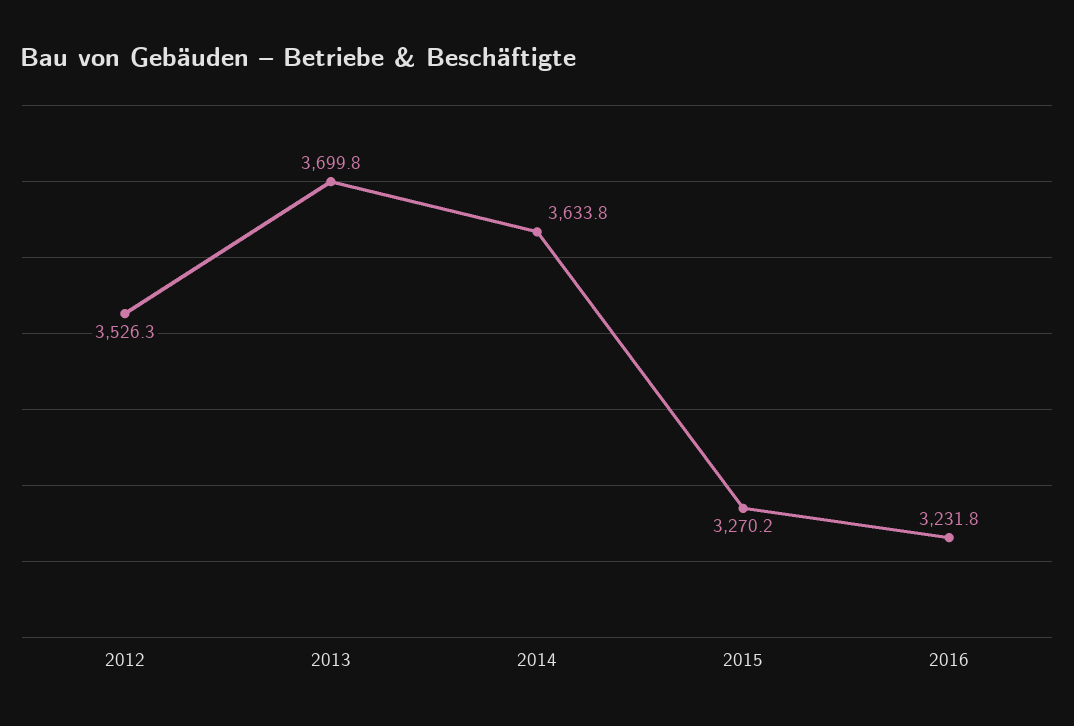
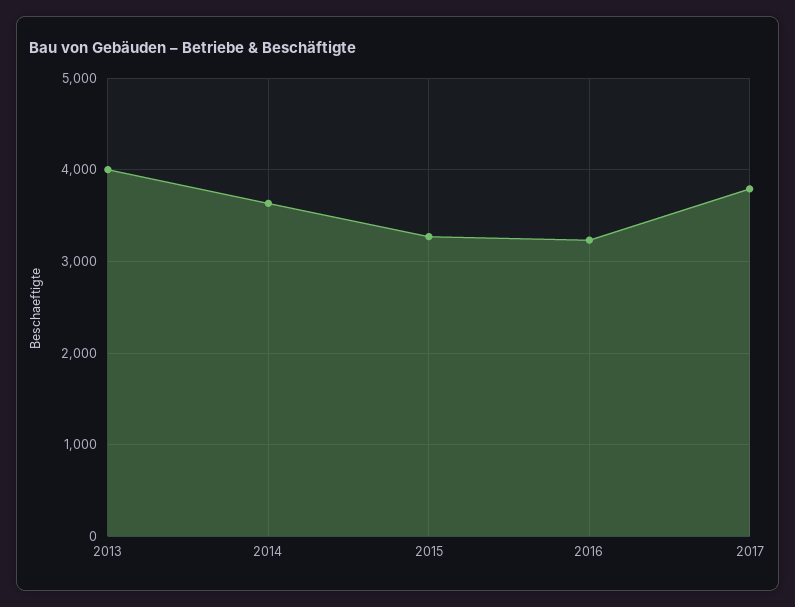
2012: 3526.3 -> none
2013: 3699.8 -> 4000
2017: none -> 3800

